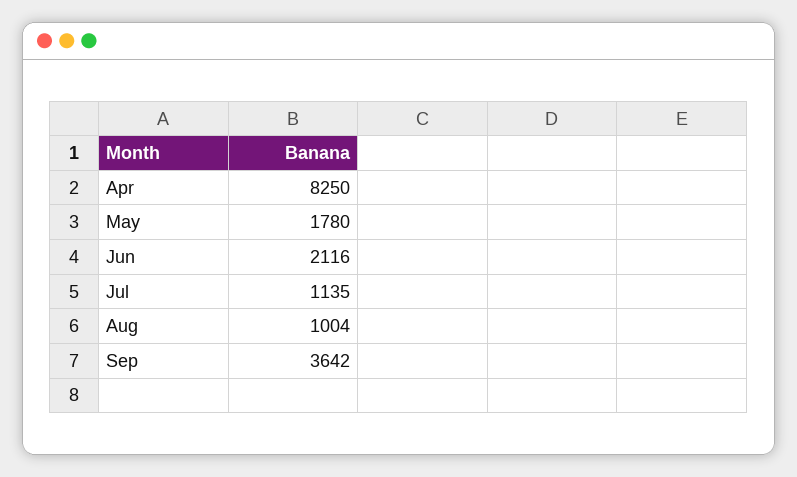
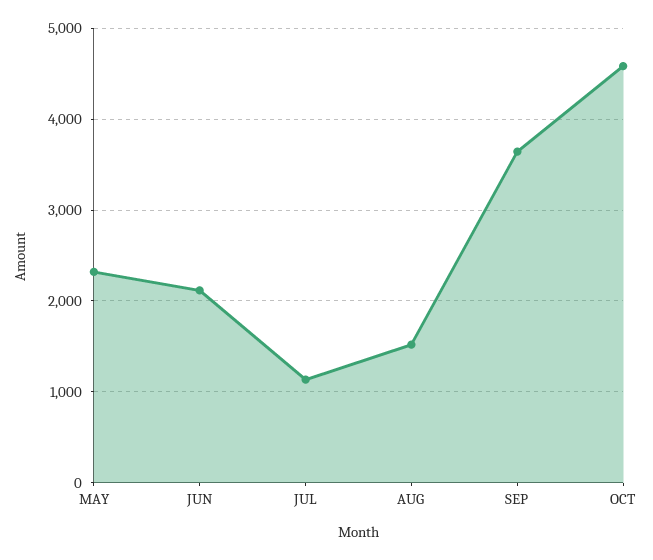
Apr: 8250 -> none
May: 1780 -> 2300
Aug: 1004 -> 1500
OCT: none -> 4600

